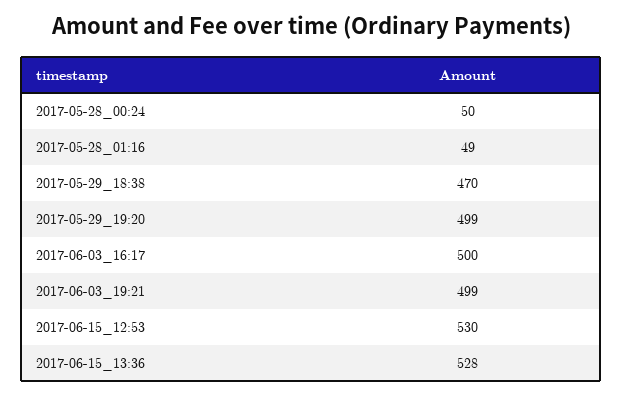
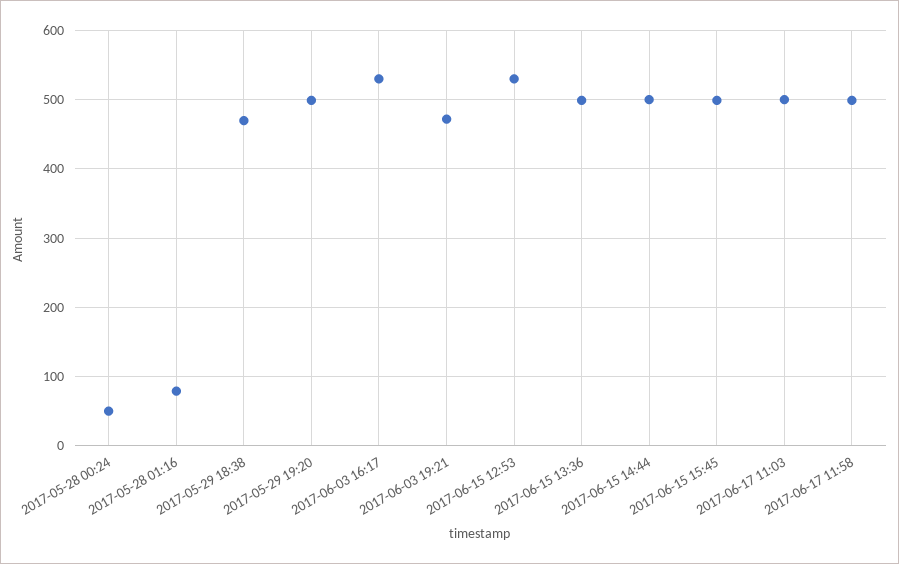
2017-05-28_01:16: 49 -> 80
2017-06-03_16:17: 500 -> 530
2017-06-03_19:21: 499 -> 470
2017-06-15_13:36: 528 -> 500
2017-06-15 14:44: none -> 500
2017-06-15 15:45: none -> 500
2017-06-17 11:03: none -> 500
2017-06-17 11:58: none -> 500

